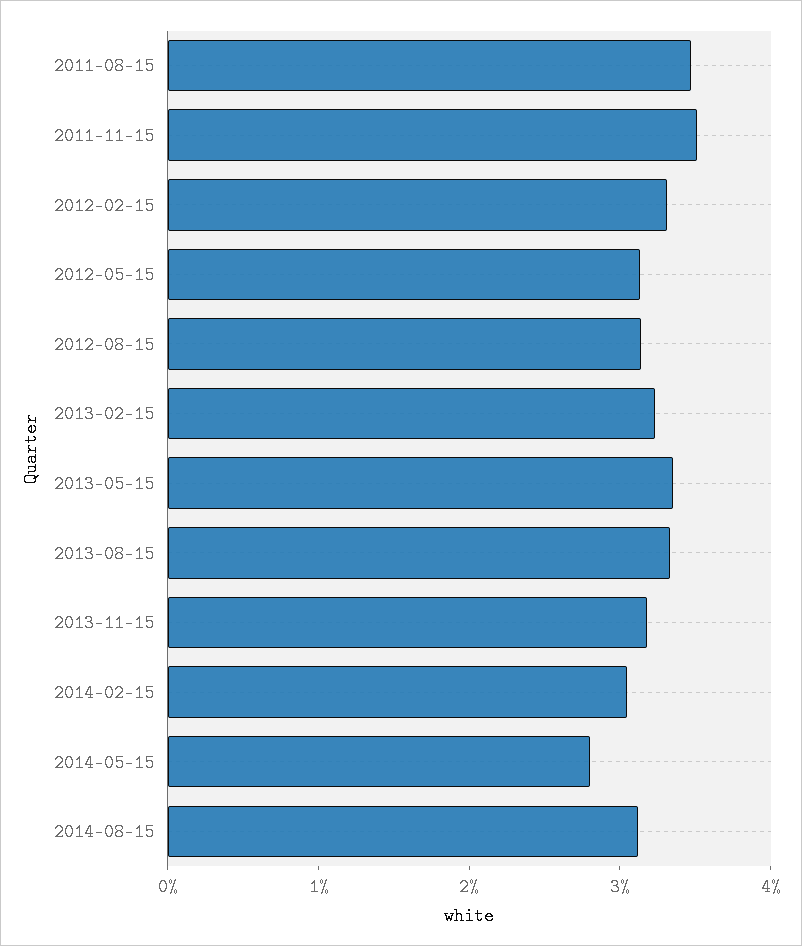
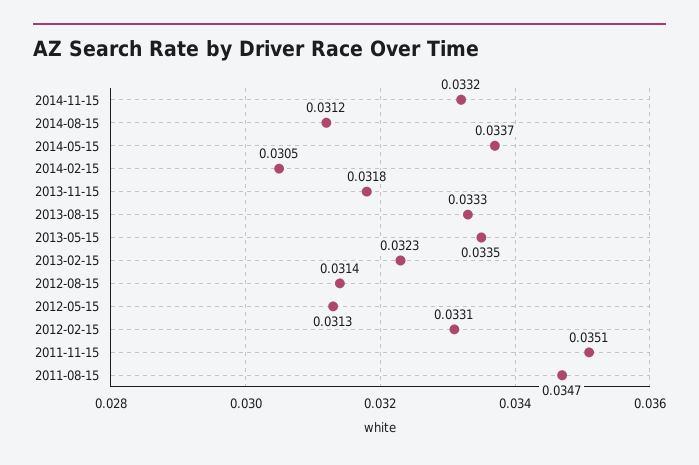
2014-05-15: 0.028 -> 0.0337
2014-11-15: none -> 0.0332

